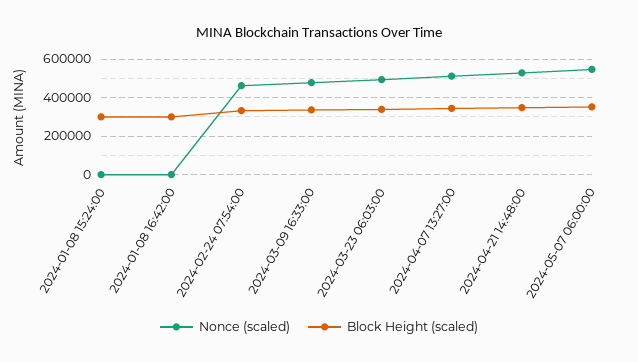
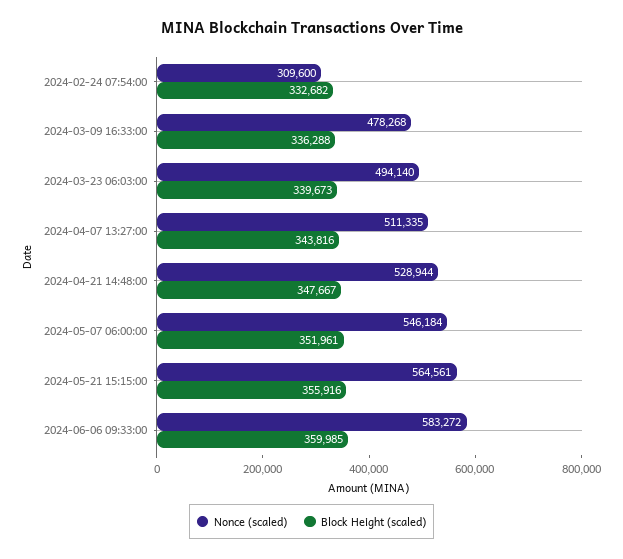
Nonce (scaled), 2024-01-08 15:24:00: 0 -> none
Block Height (scaled), 2024-01-08 15:24:00: 300000 -> none
Nonce (scaled), 2024-01-08 16:42:00: 0 -> none
Block Height (scaled), 2024-01-08 16:42:00: 300000 -> none
Nonce (scaled), 2024-02-24 07:54:00: 450000 -> 309600
Nonce (scaled), 2024-05-21 15:15:00: none -> 564561
Block Height (scaled), 2024-05-21 15:15:00: none -> 355916
Nonce (scaled), 2024-06-06 09:33:00: none -> 583272
Block Height (scaled), 2024-06-06 09:33:00: none -> 359985

